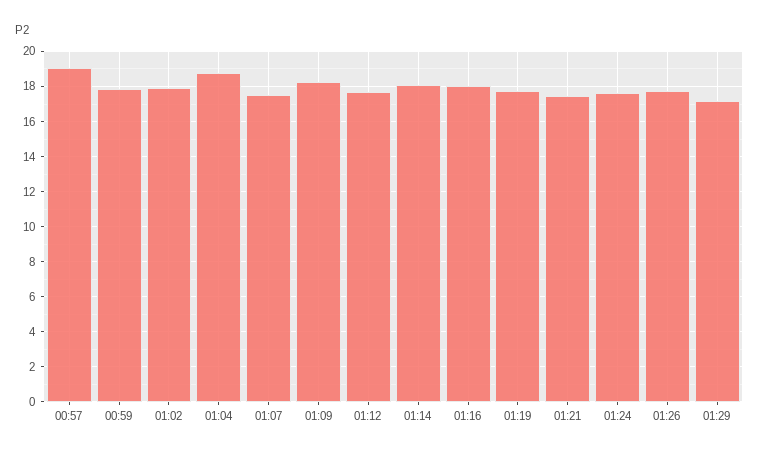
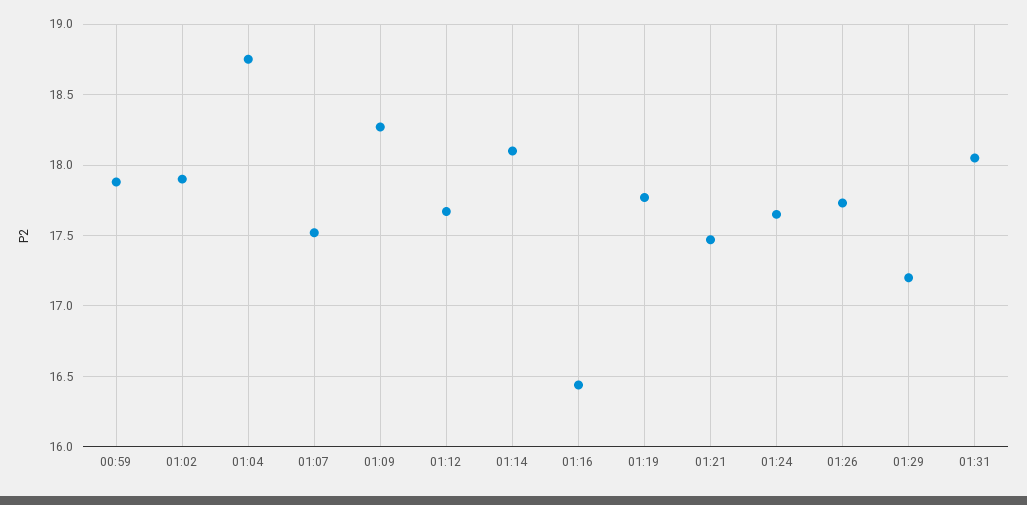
00:57: 19 -> none
01:16: 18 -> 16.45
01:31: none -> 18.05

